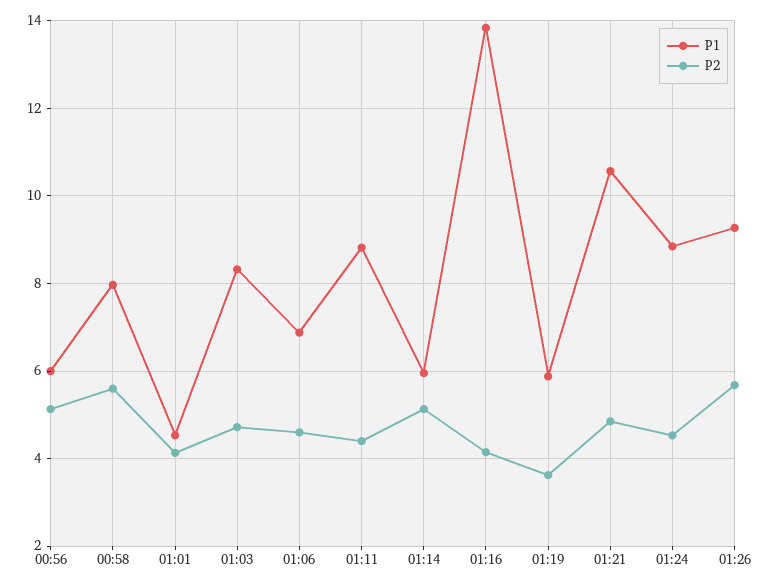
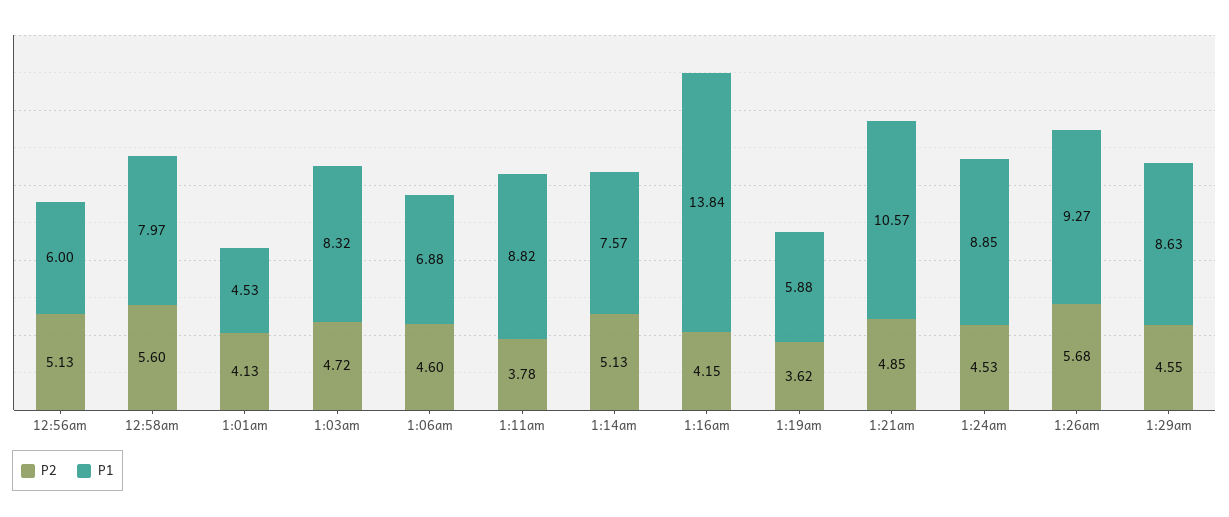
P2, 01:11: 4.4 -> 3.78
P1, 01:14: 6 -> 7.57
P2, 1:29am: none -> 4.55
P1, 1:29am: none -> 8.63

